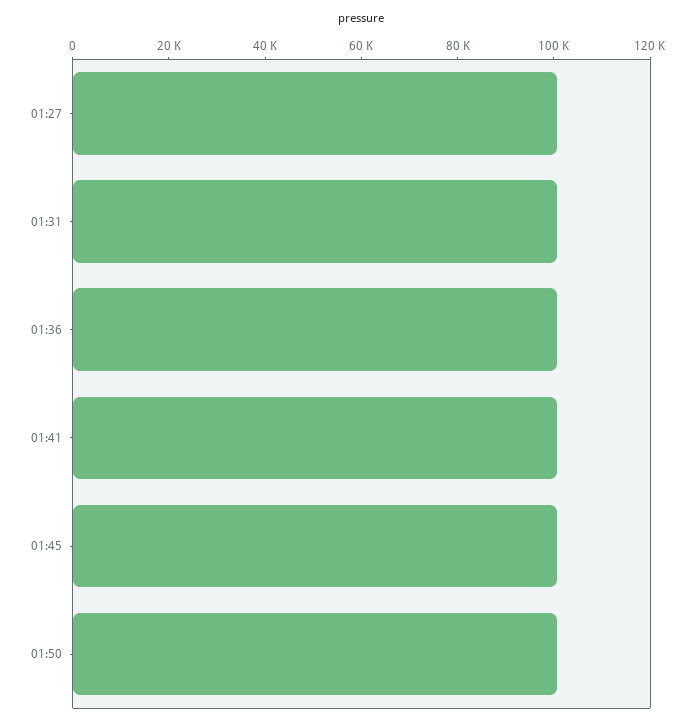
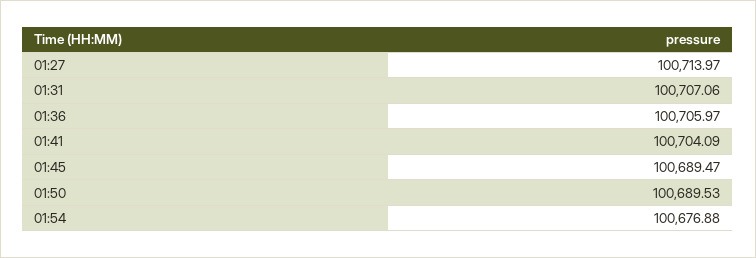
01:54: none -> 100676.88

